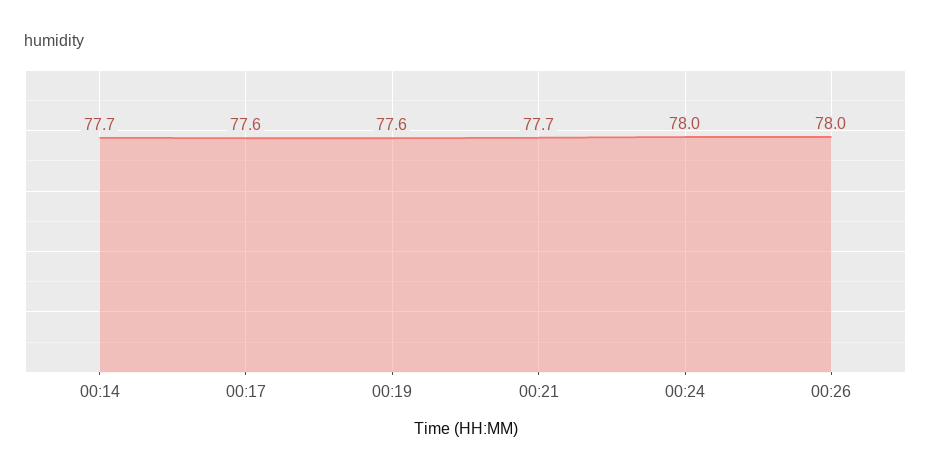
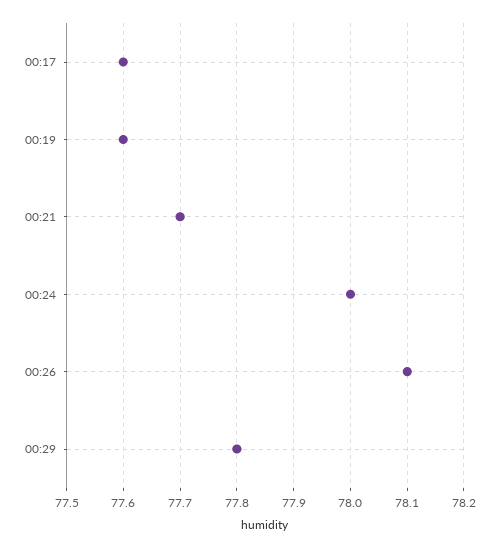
00:14: 77.7 -> none
00:26: 78 -> 78.1
00:29: none -> 77.8

